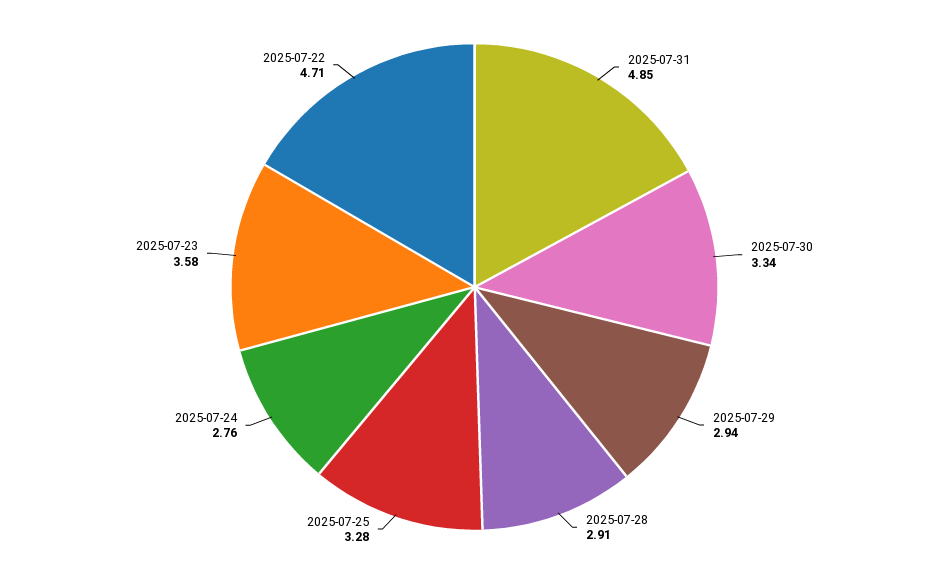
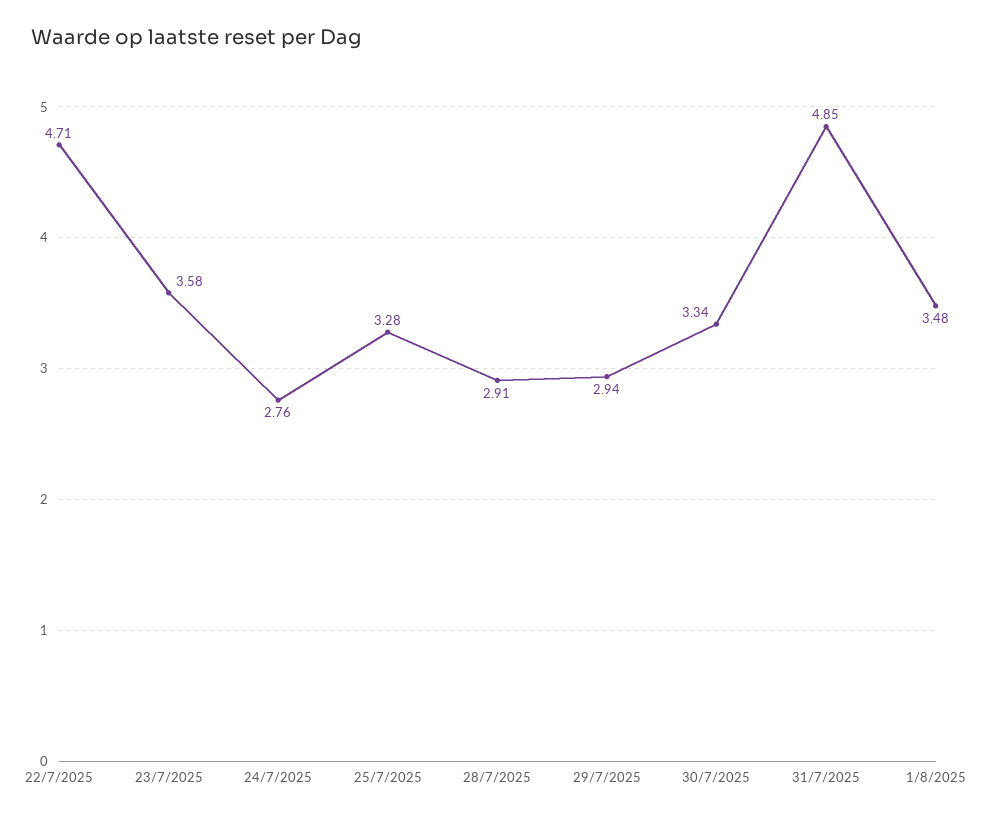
1/8/2025: none -> 3.48

